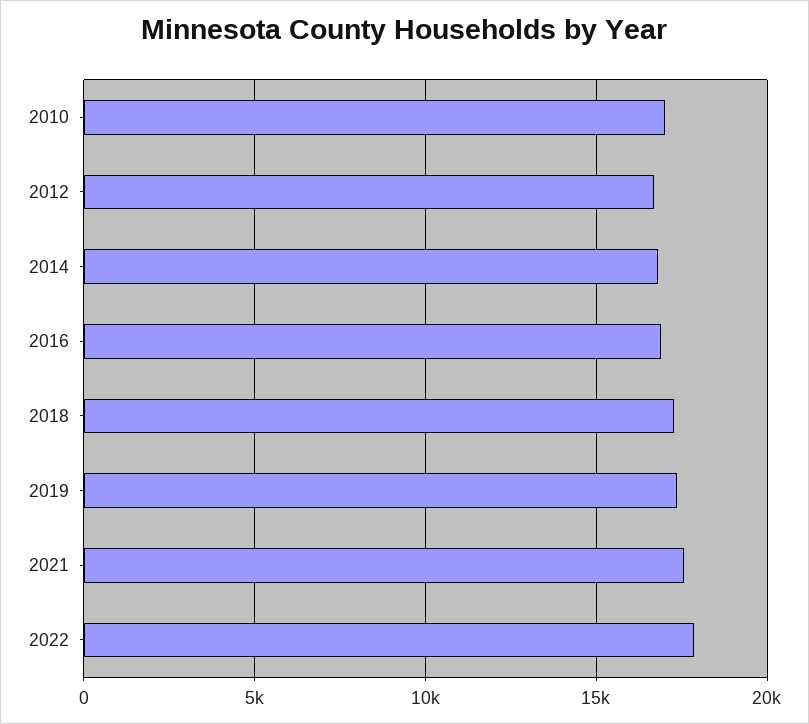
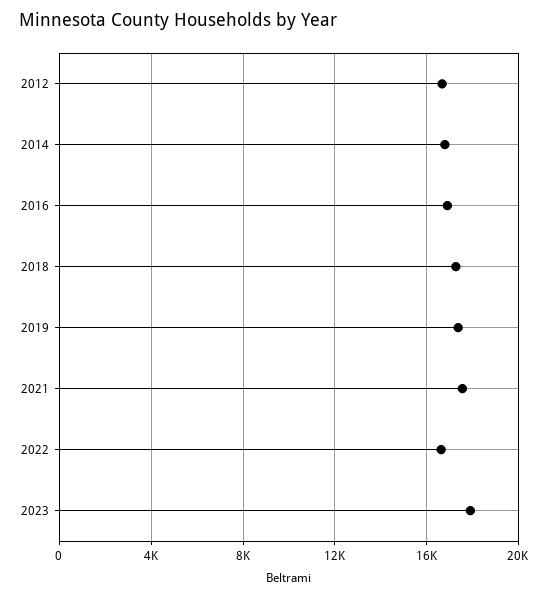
2010: 17000 -> none
2022: 18000 -> 16500
2023: none -> 18000

